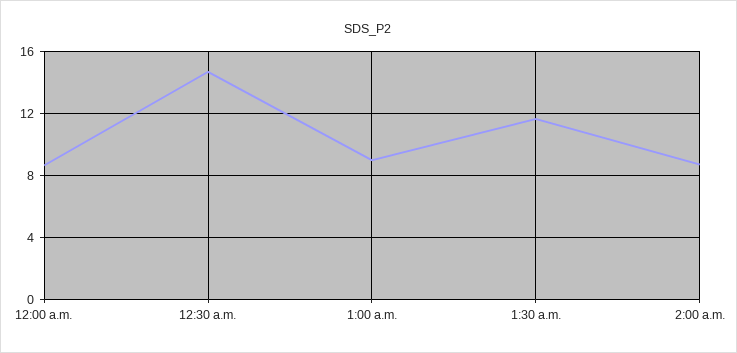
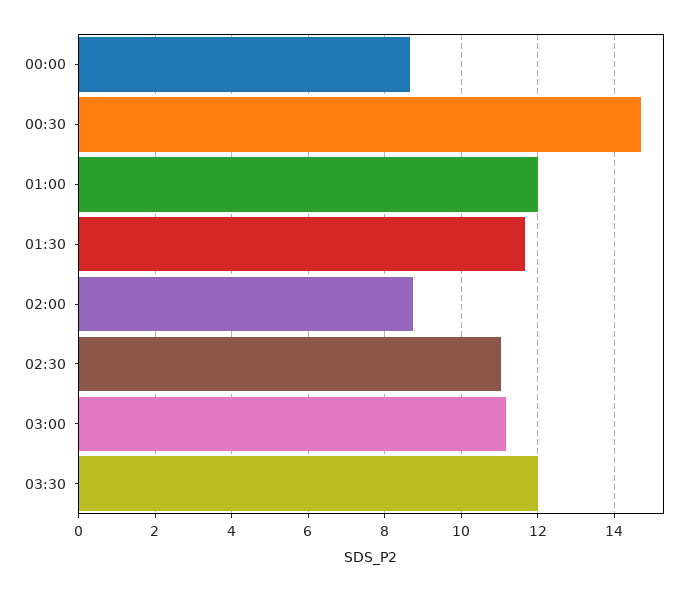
1:00 a.m.: 9 -> 12
02:30: none -> 11
03:00: none -> 11.2
03:30: none -> 12

